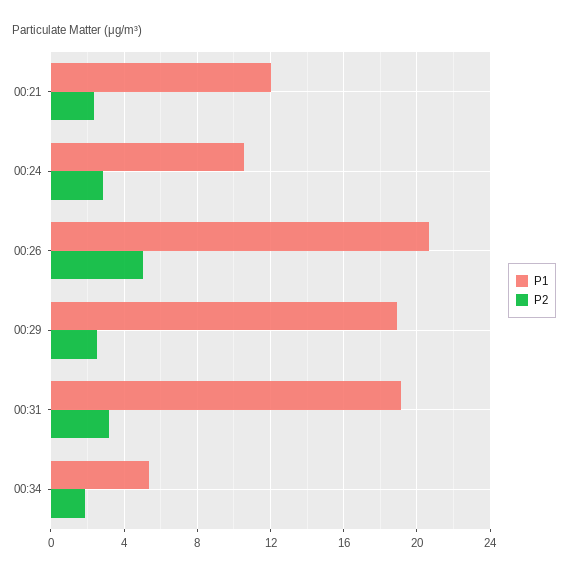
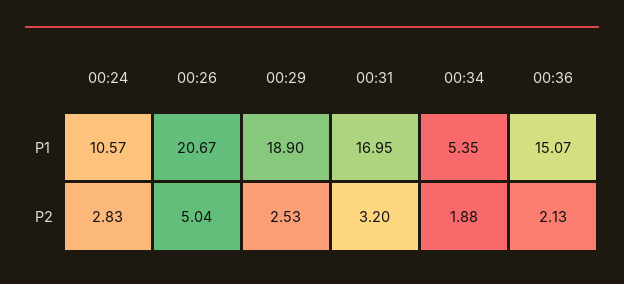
P1, 00:21: 12 -> none
P2, 00:21: 2.5 -> none
P1, 00:31: 19 -> 16.95
P1, 00:36: none -> 15.07
P2, 00:36: none -> 2.13

